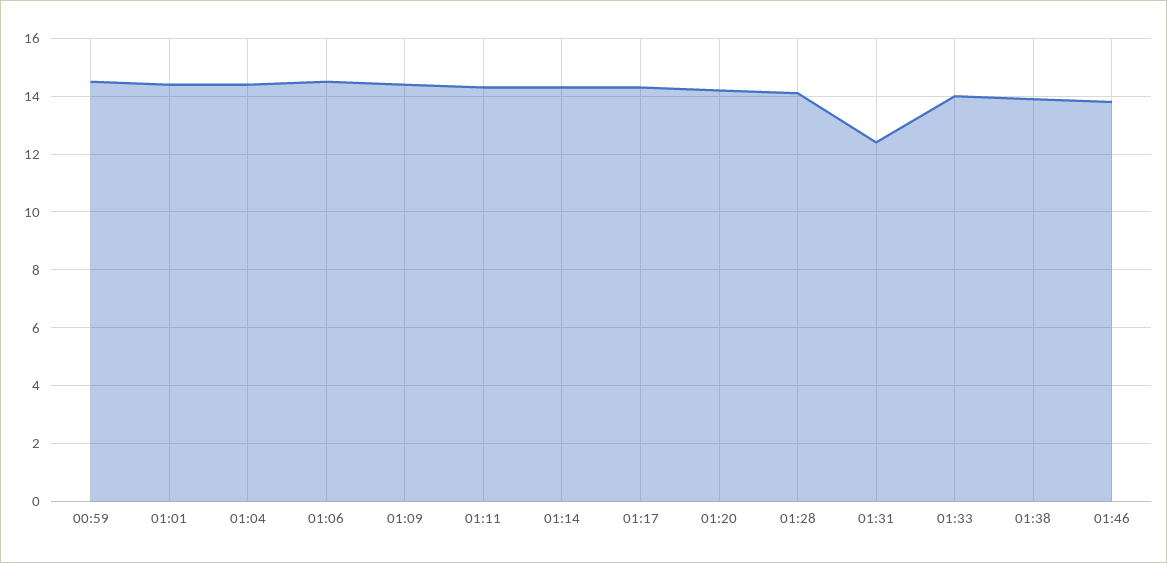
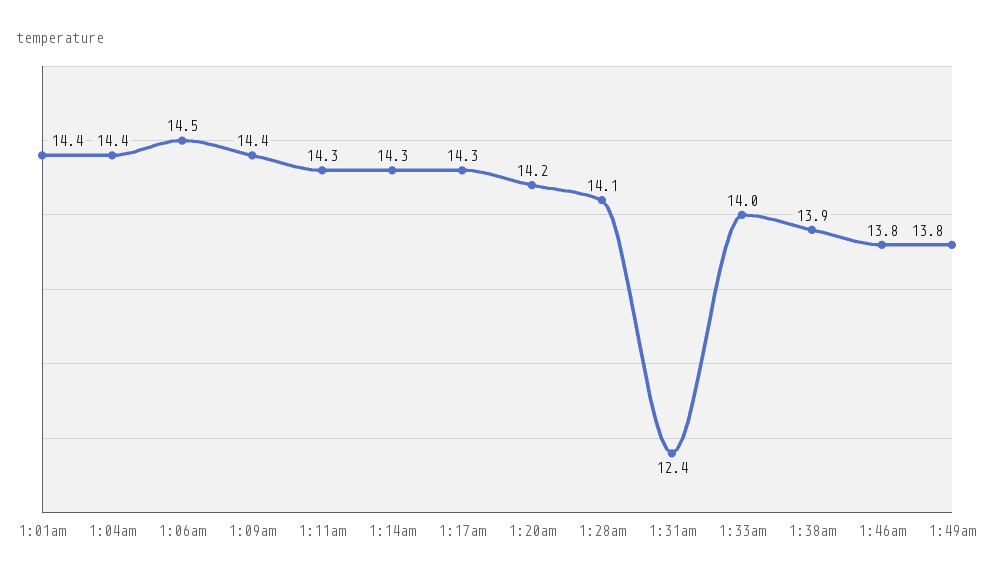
00:59: 14.5 -> none
1:49am: none -> 13.8

